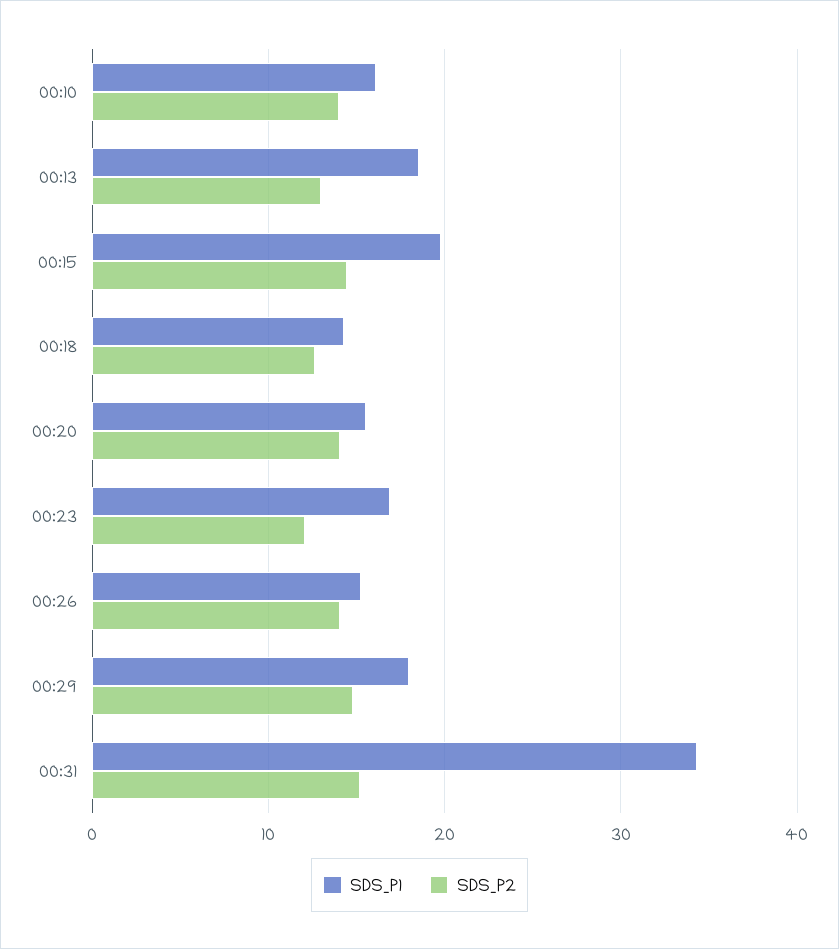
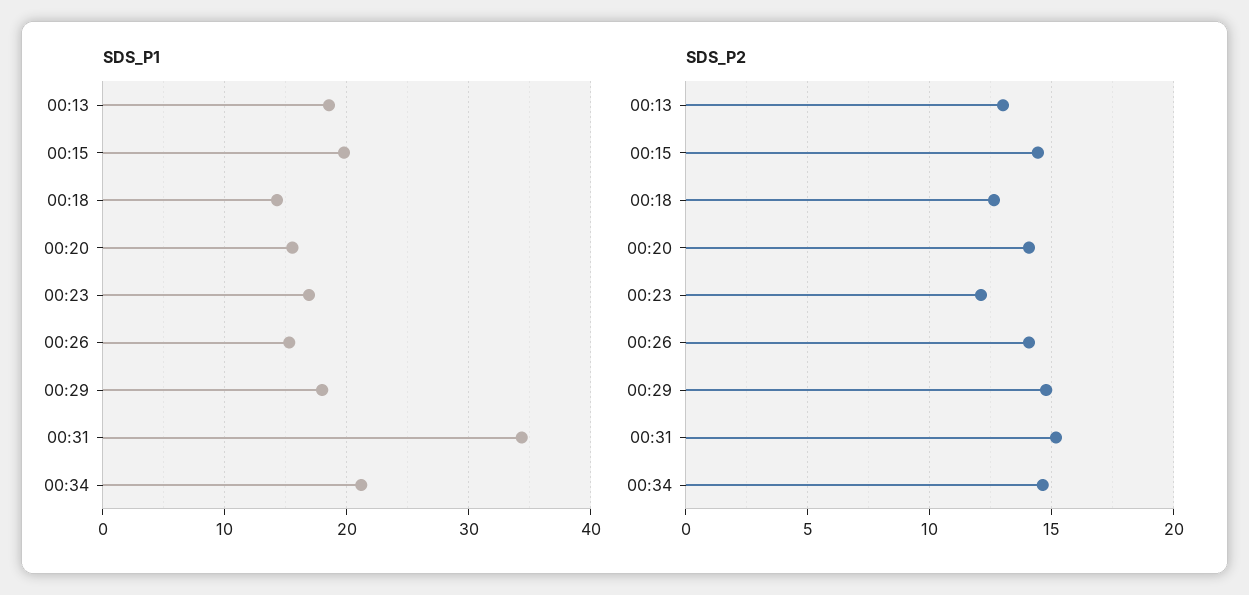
SDS_P1, 00:10: 16 -> none
SDS_P2, 00:10: 14 -> none
SDS_P1, 00:34: none -> 21
SDS_P2, 00:34: none -> 14.5

